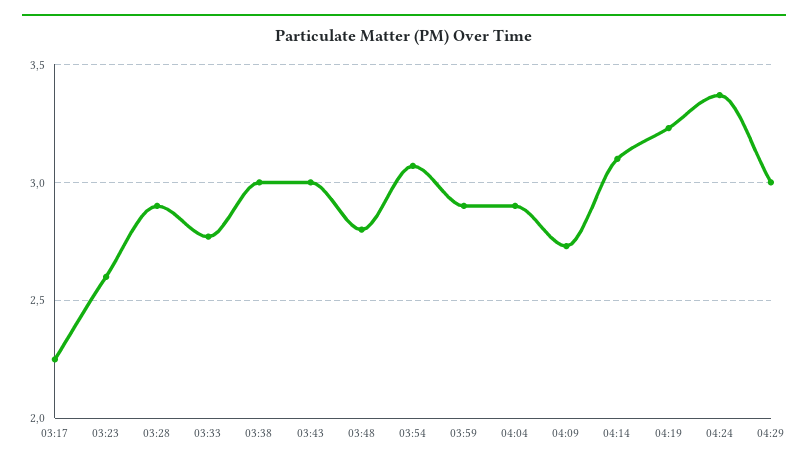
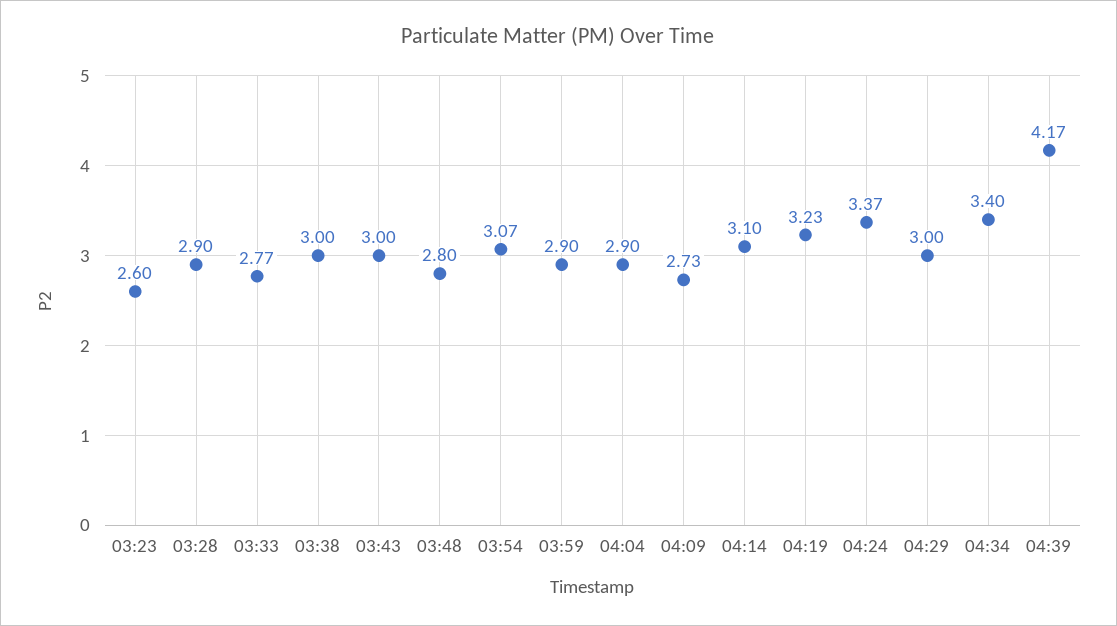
03:17: 2.25 -> none
04:34: none -> 3.4
04:39: none -> 4.17

